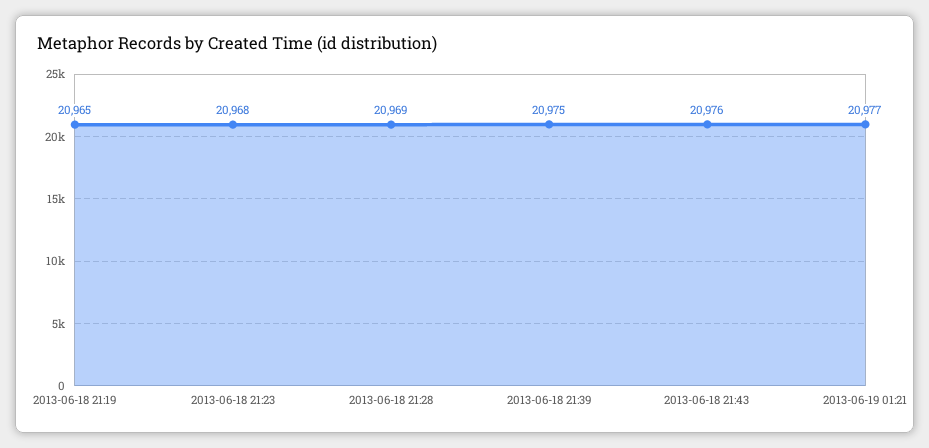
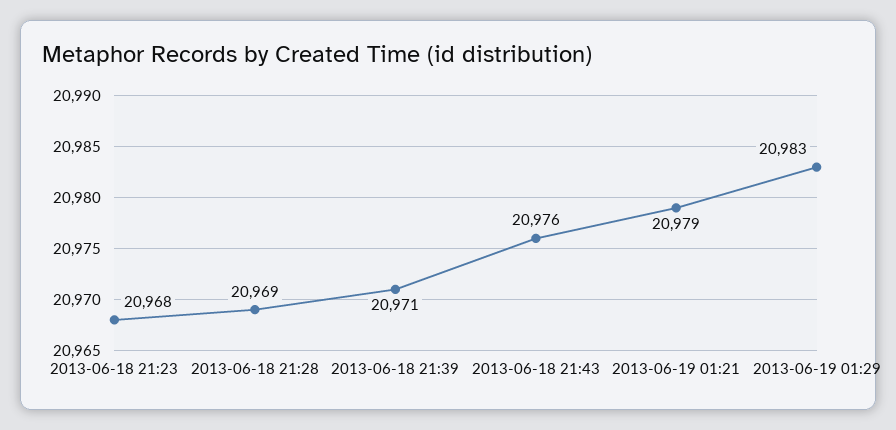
2013-06-18 21:19: 20965 -> none
2013-06-18 21:39: 20975 -> 20971
2013-06-19 01:21: 20977 -> 20979
2013-06-19 01:29: none -> 20983

